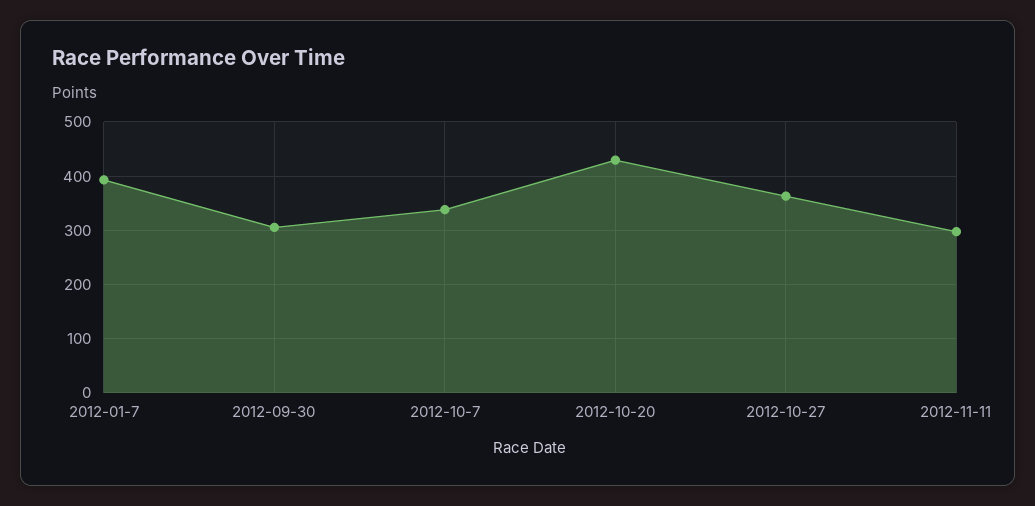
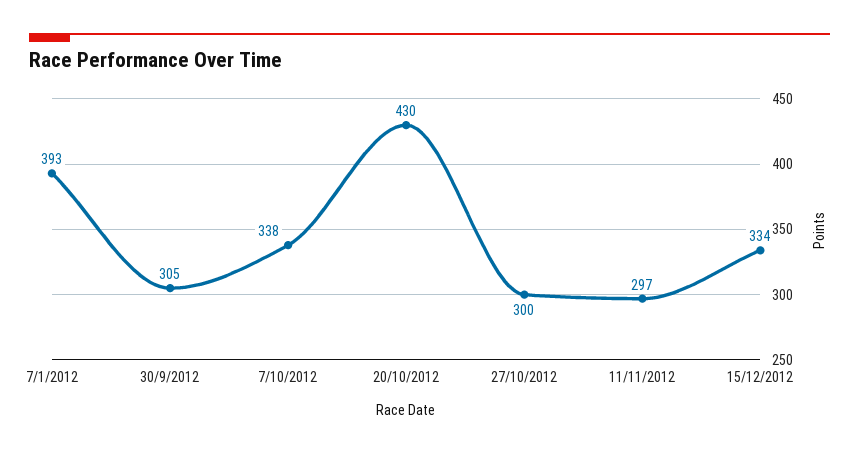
2012-10-27: 360 -> 300
15/12/2012: none -> 334

